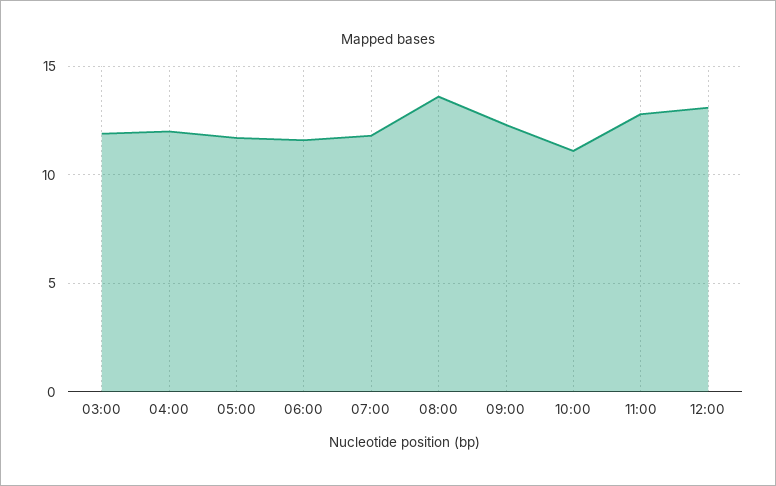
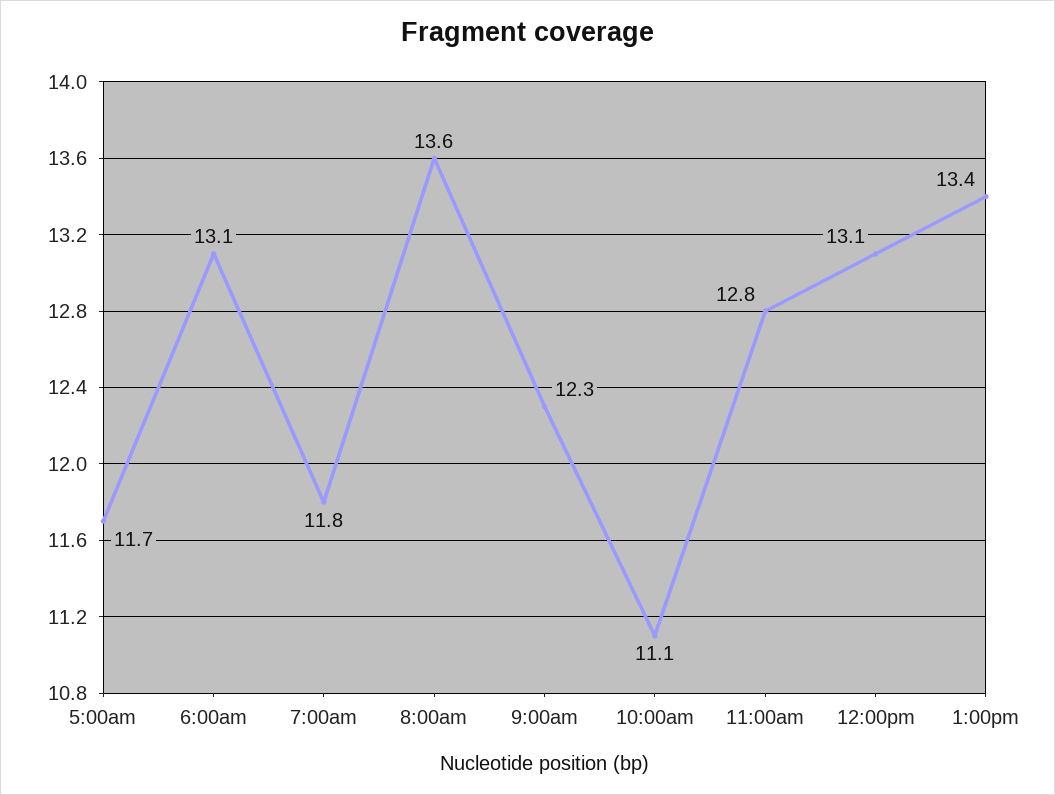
03:00: 12 -> none
04:00: 12 -> none
06:00: 11.5 -> 13.1
1:00pm: none -> 13.4

